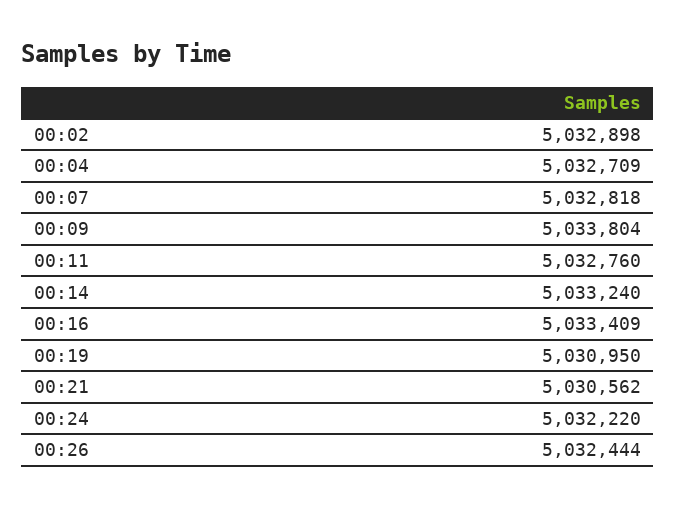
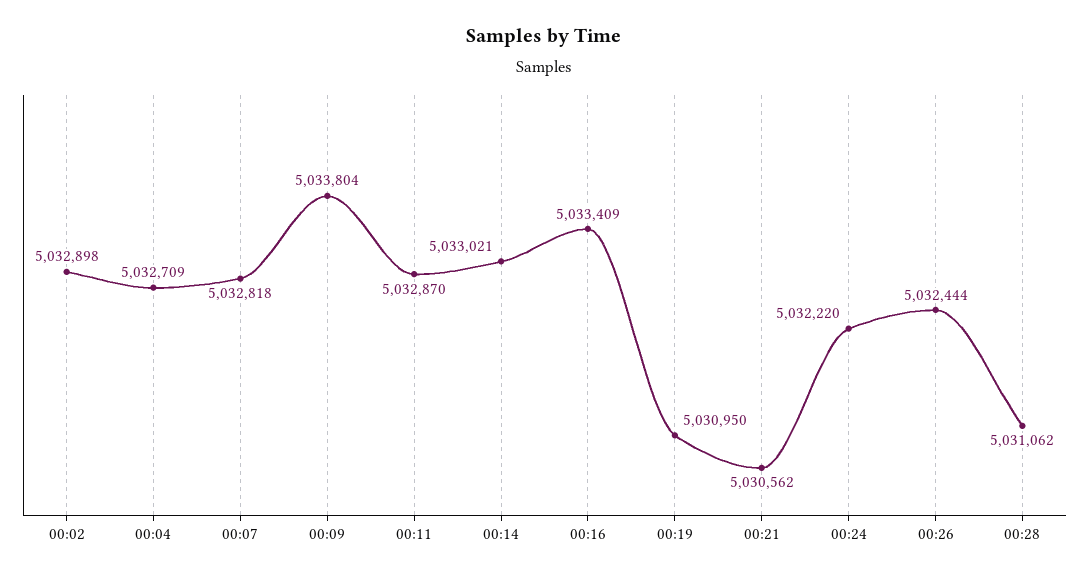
00:11: 5032760 -> 5032870
00:14: 5033240 -> 5033021
00:28: none -> 5031062

